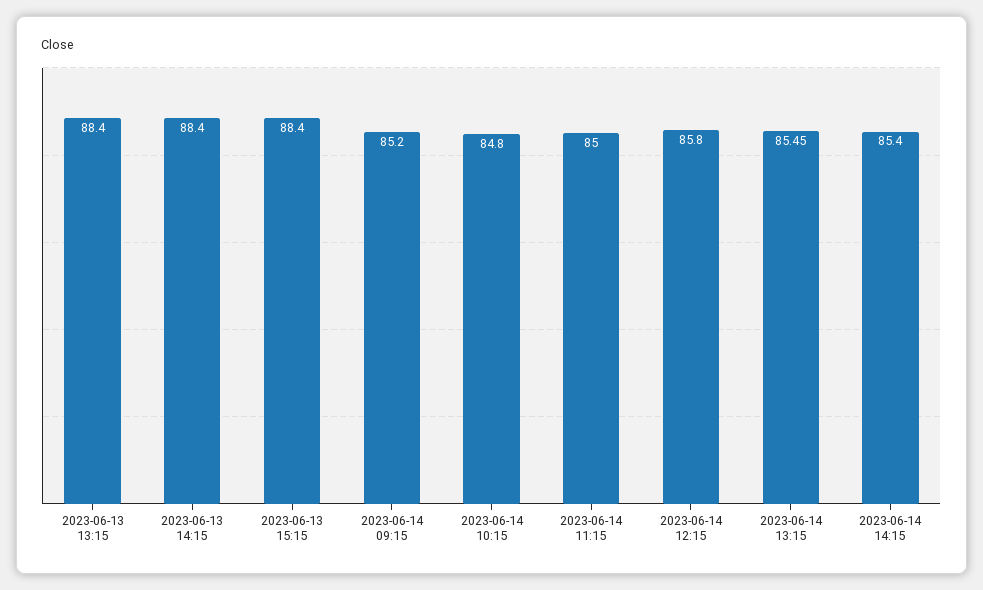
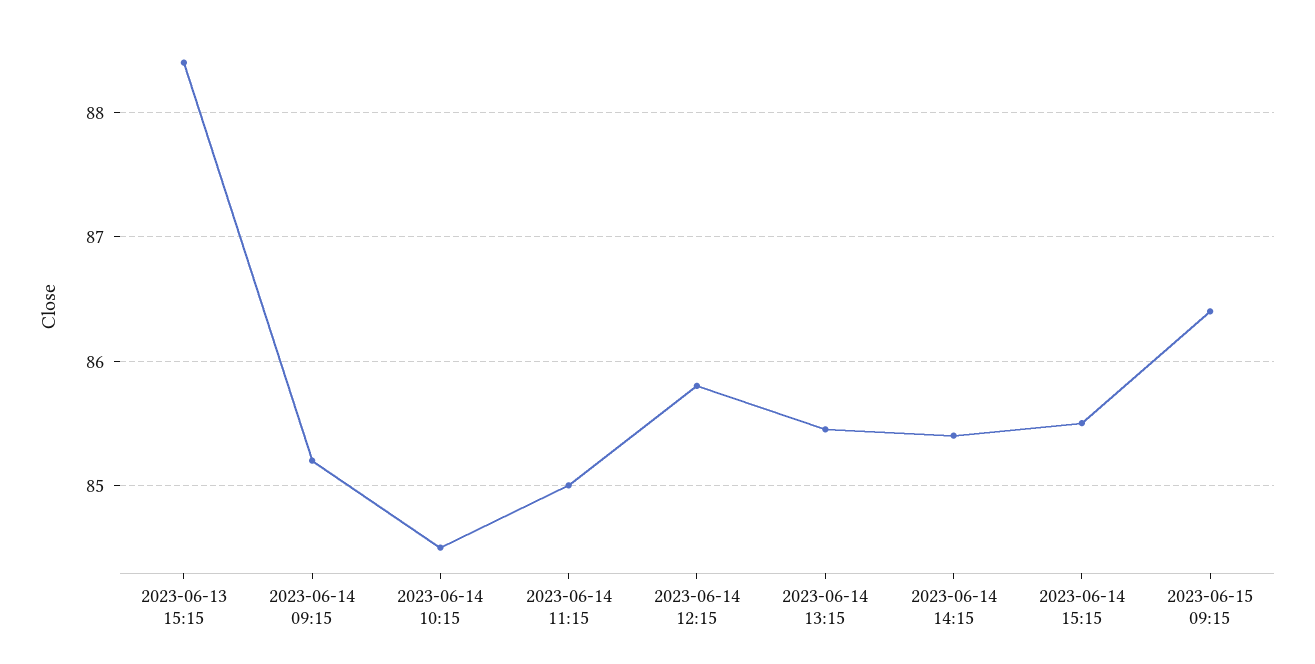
2023-06-13 13:15: 88.4 -> none
2023-06-13 14:15: 88.4 -> none
2023-06-14 10:15: 84.8 -> 84.5
2023-06-14 15:15: none -> 85.5
2023-06-15 09:15: none -> 86.4

